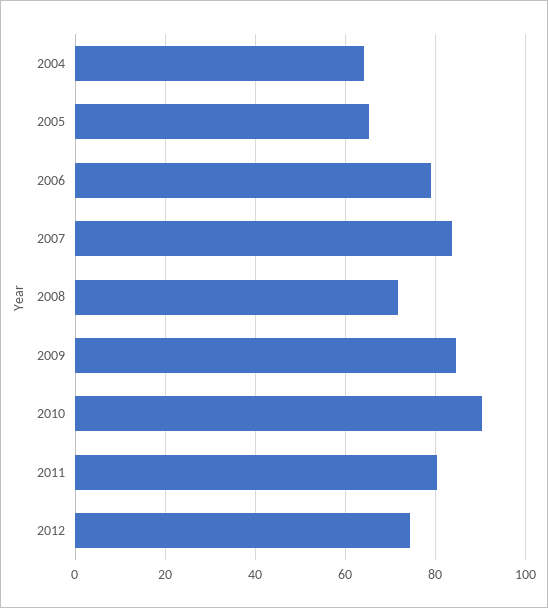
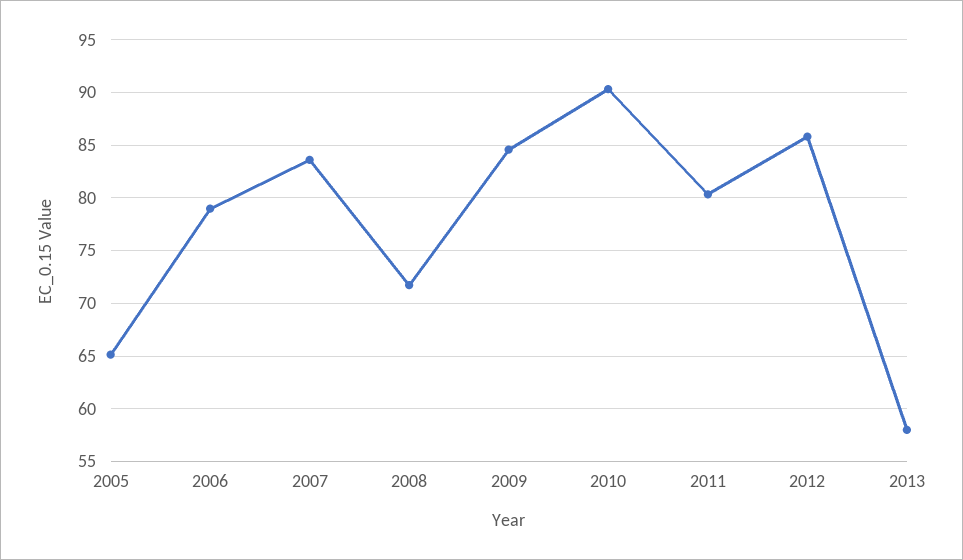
2004: 64 -> none
2012: 74 -> 86
2013: none -> 58

